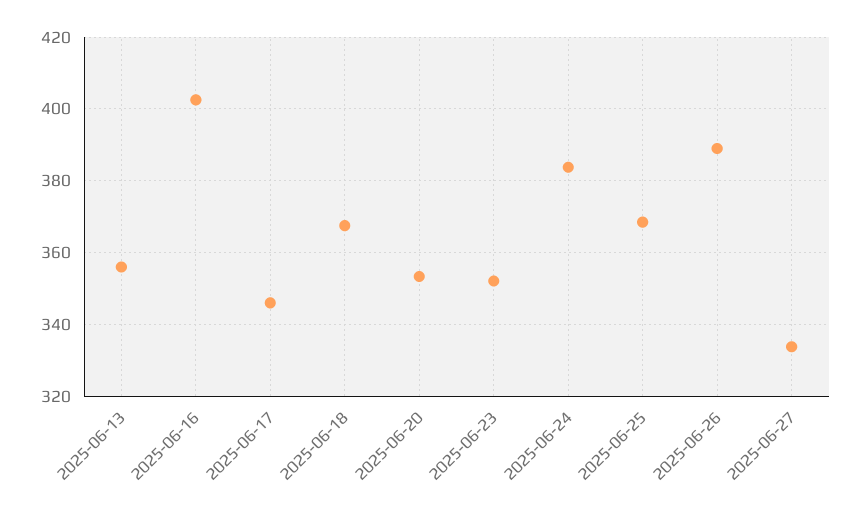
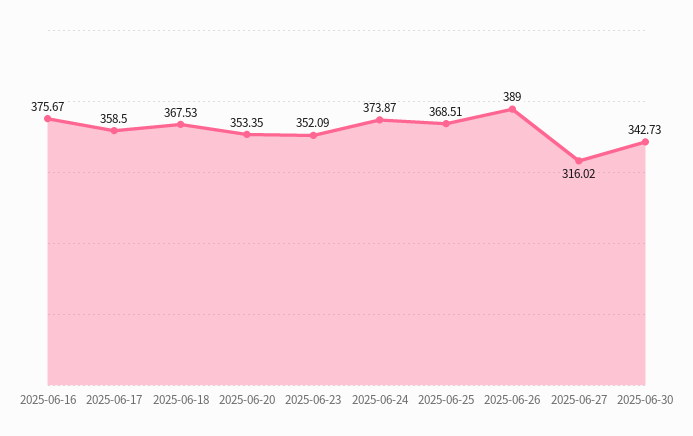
2025-06-13: 356 -> none
2025-06-16: 402 -> 375.67
2025-06-17: 346 -> 358.5
2025-06-24: 384 -> 373.87
2025-06-27: 334 -> 316.02
2025-06-30: none -> 342.73

